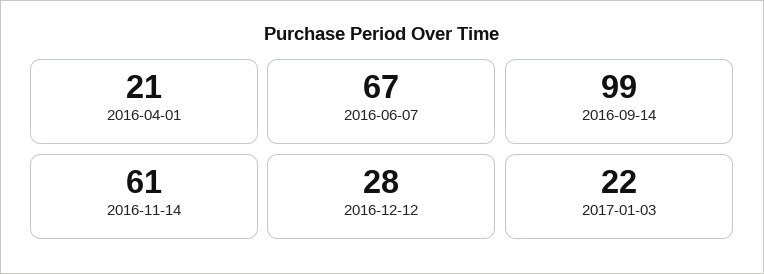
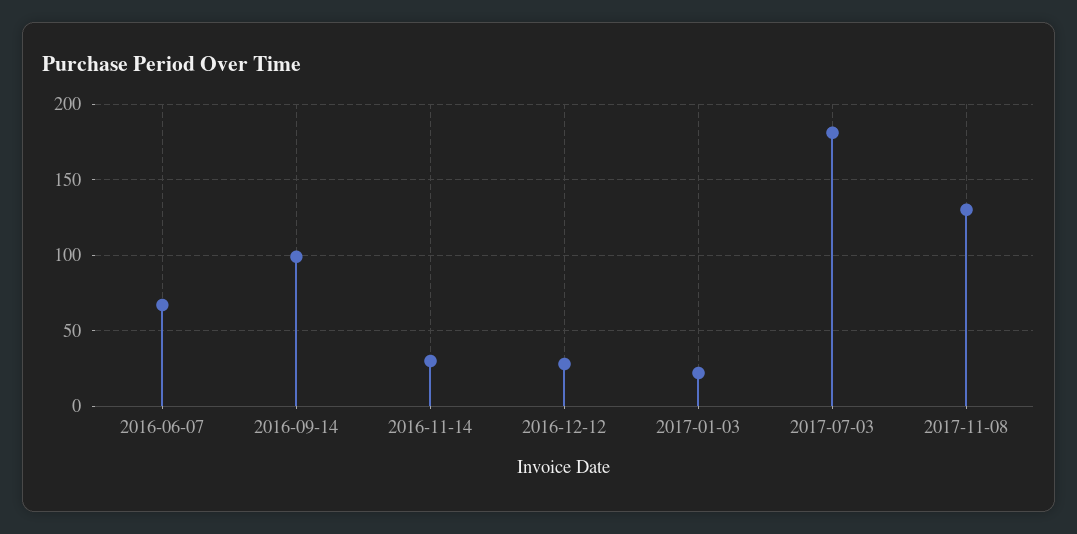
2016-04-01: 21 -> none
2016-11-14: 61 -> 30
2017-07-03: none -> 180
2017-11-08: none -> 130

